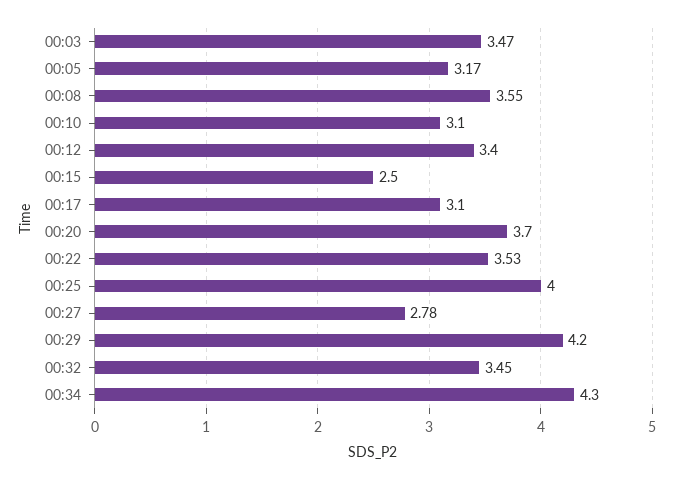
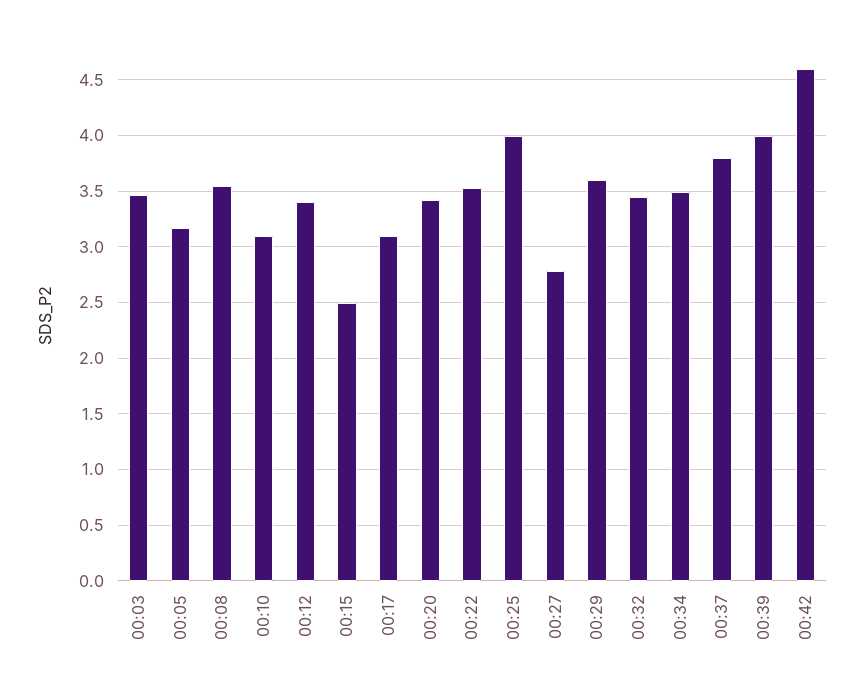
00:20: 3.7 -> 3.4
00:29: 4.2 -> 3.6
00:34: 4.3 -> 3.5
00:37: none -> 3.8
00:39: none -> 4
00:42: none -> 4.6

